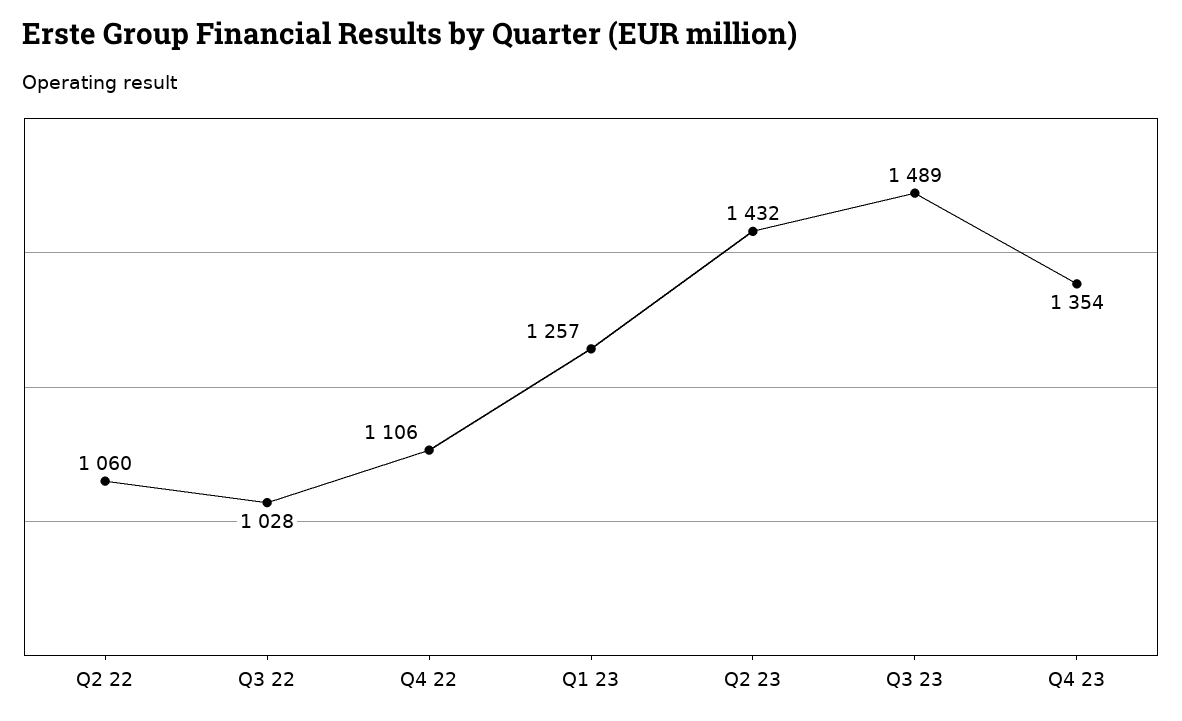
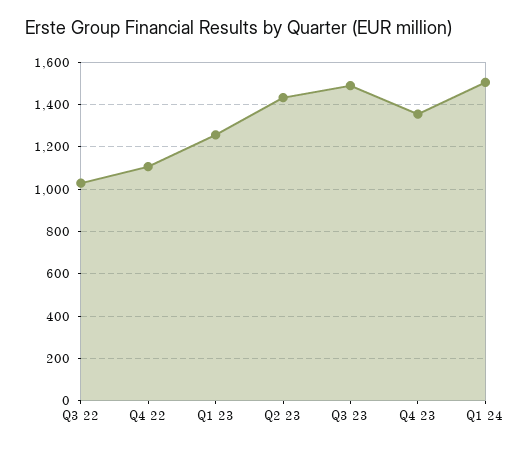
Q2 22: 1060 -> none
Q1 24: none -> 1500

